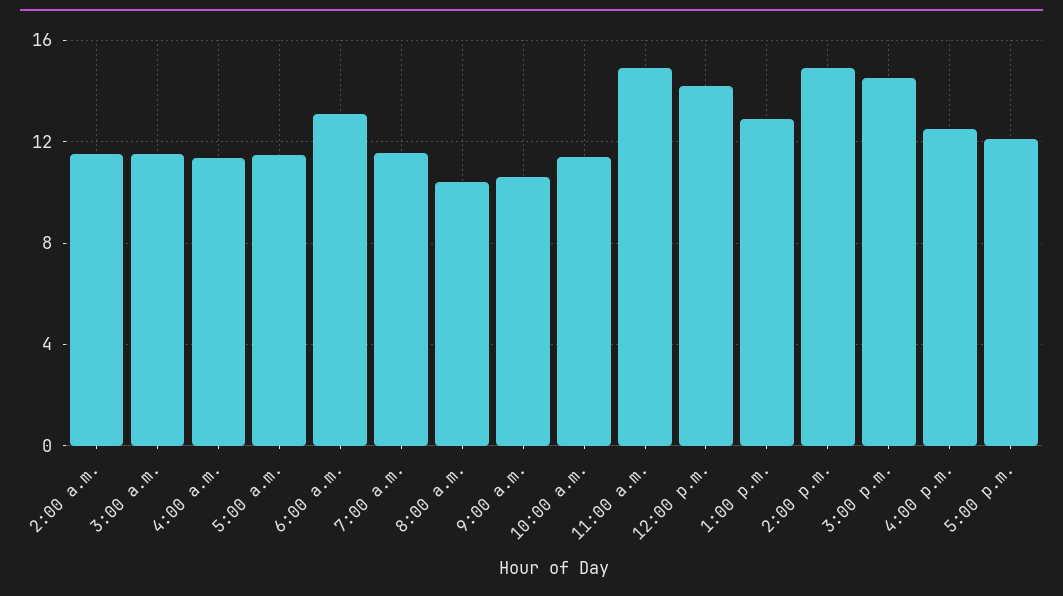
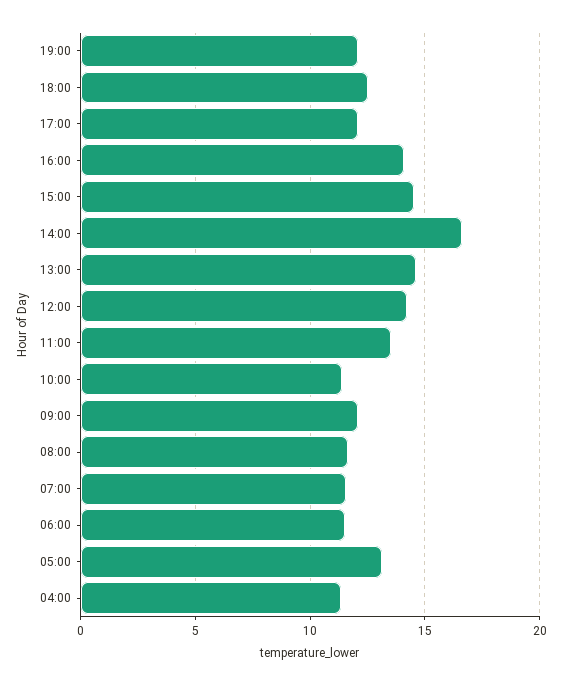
2:00 a.m.: 11.5 -> none
3:00 a.m.: 11.5 -> none
5:00 a.m.: 11.5 -> 13
6:00 a.m.: 13 -> 11.5
8:00 a.m.: 10.5 -> 11.5
9:00 a.m.: 10.5 -> 12
11:00 a.m.: 15 -> 13.5
1:00 p.m.: 13 -> 14.5
2:00 p.m.: 15 -> 16.5
4:00 p.m.: 12.5 -> 14
19:00: none -> 12
18:00: none -> 12.5

